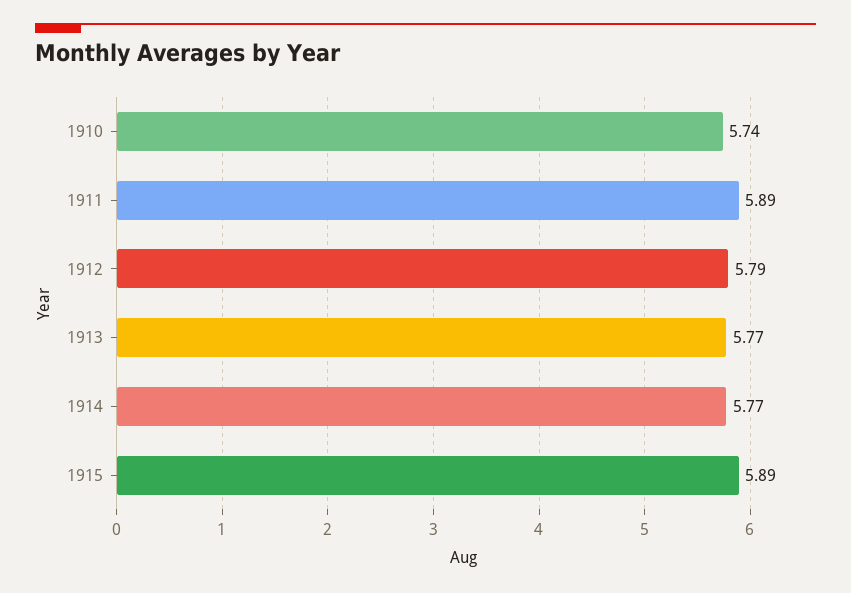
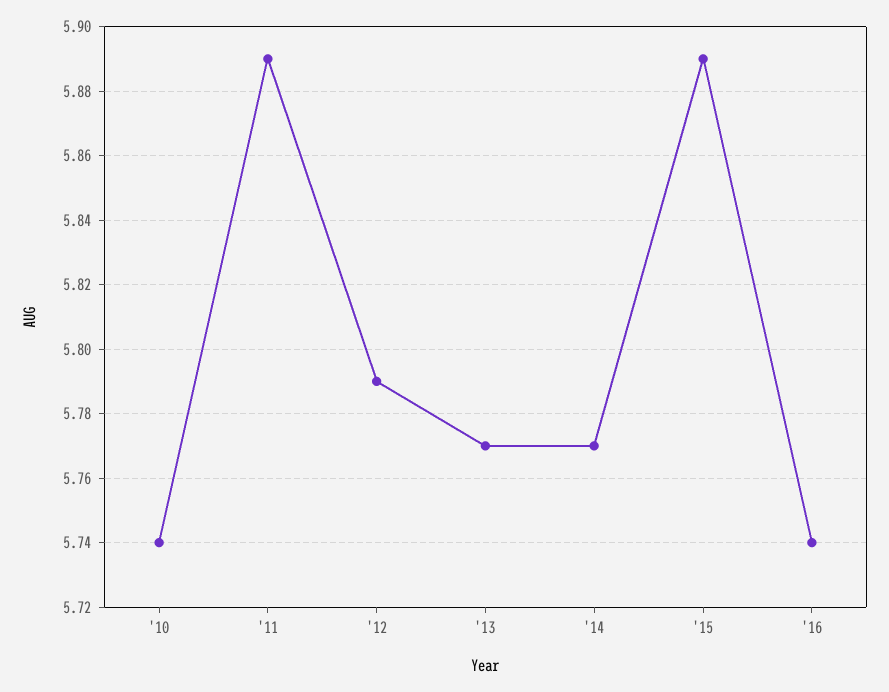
'16: none -> 5.74

